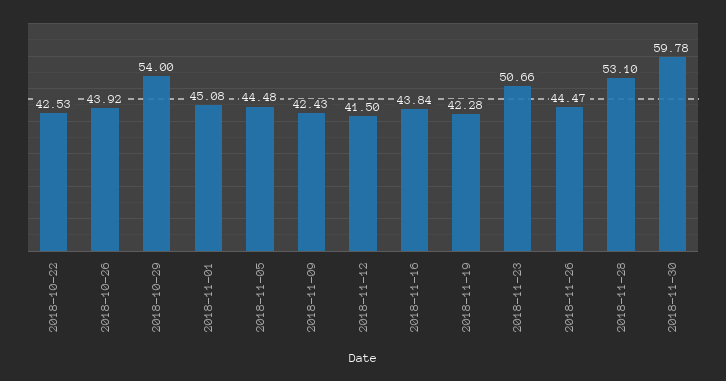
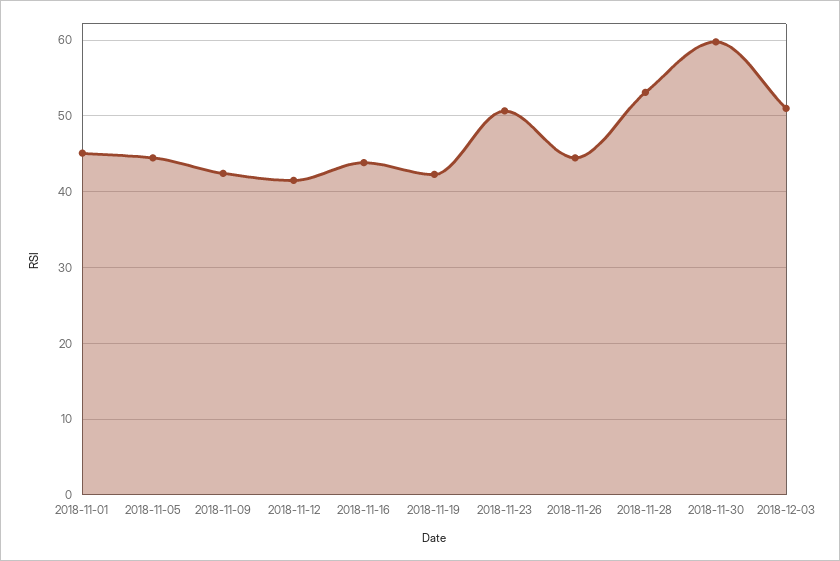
2018-10-22: 42.53 -> none
2018-10-26: 43.92 -> none
2018-10-29: 54 -> none
2018-12-03: none -> 51

